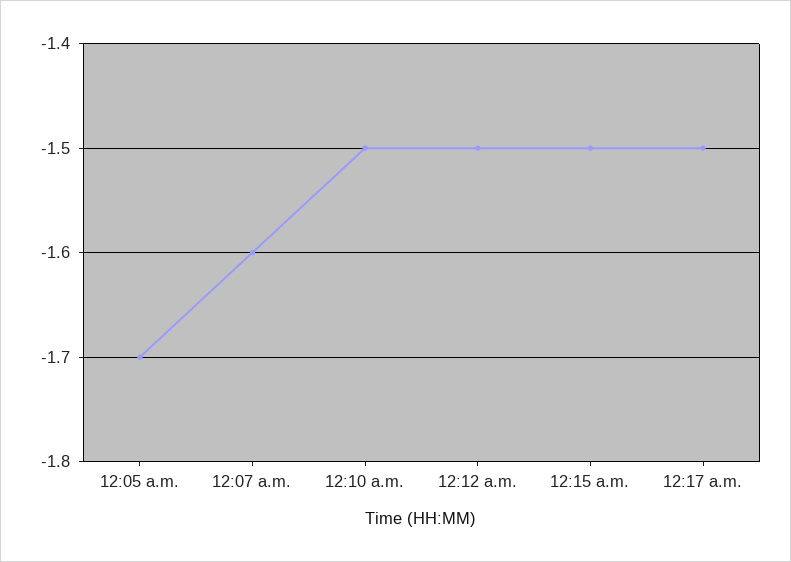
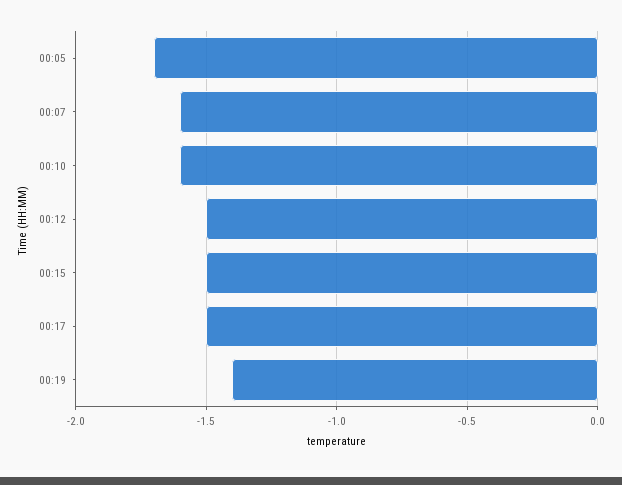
12:10 a.m.: -1.5 -> -1.6
00:19: none -> -1.4

